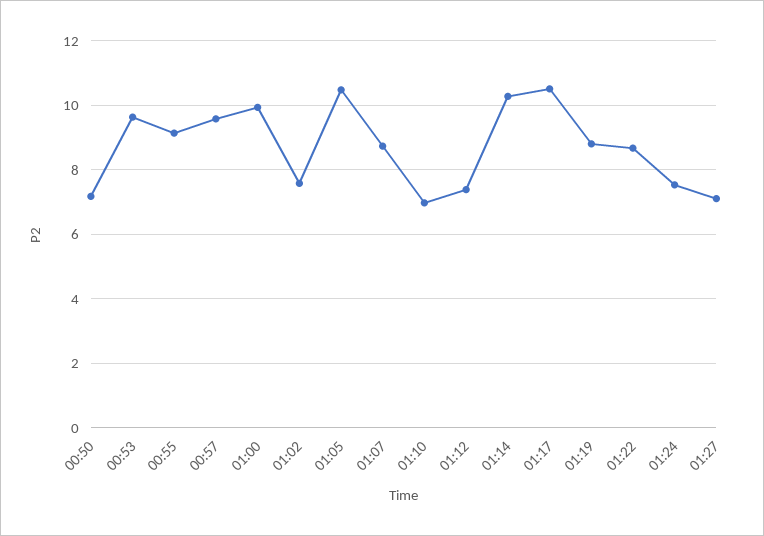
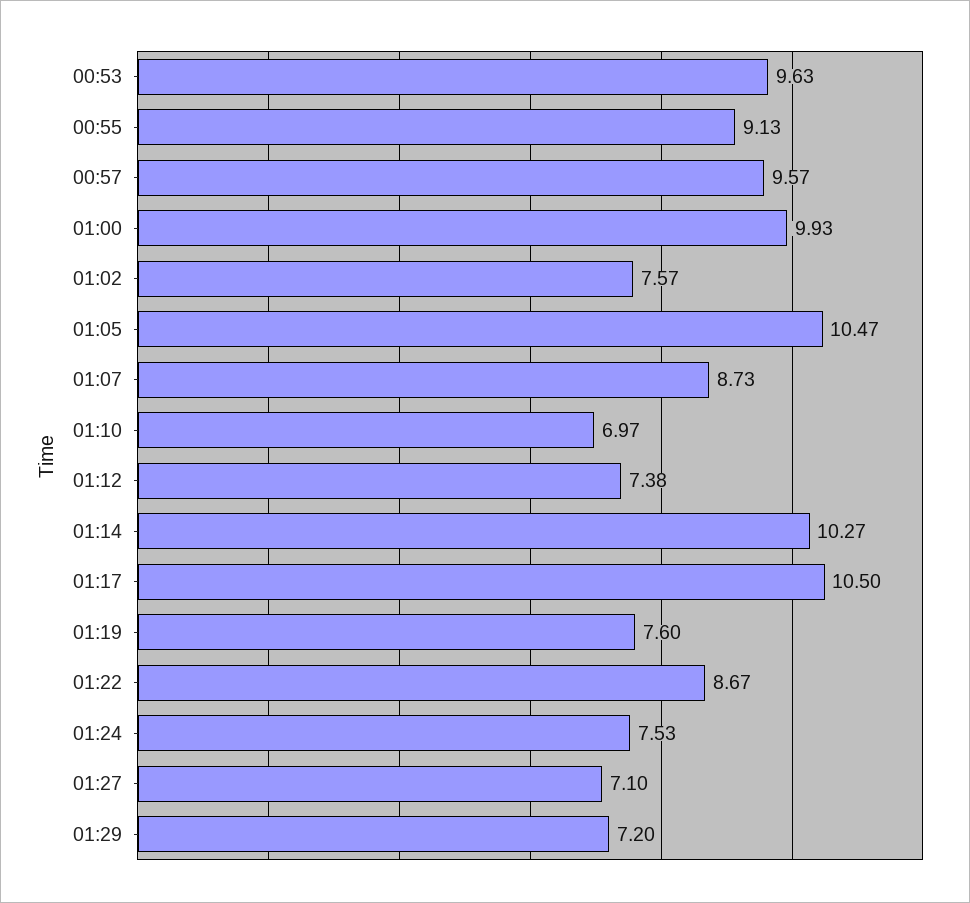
00:50: 7.2 -> none
01:19: 8.8 -> 7.6
01:29: none -> 7.2

